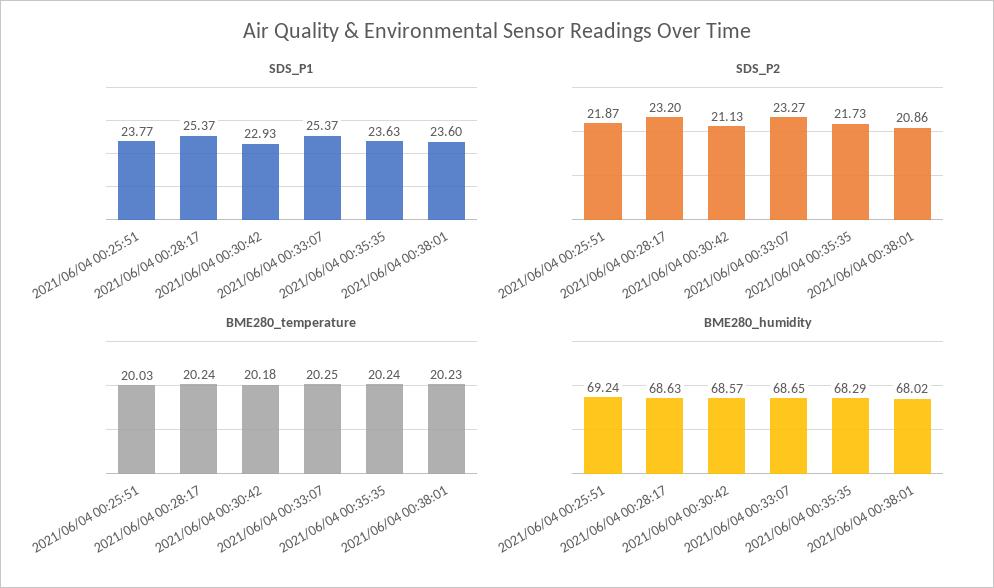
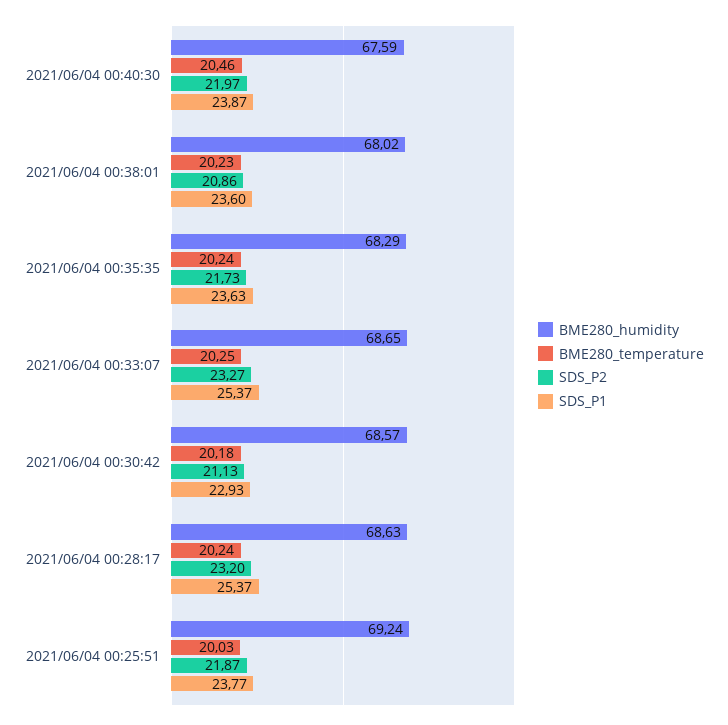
BME280_humidity, 2021/06/04 00:40:30: none -> 67.59
BME280_temperature, 2021/06/04 00:40:30: none -> 20.46
SDS_P2, 2021/06/04 00:40:30: none -> 21.97
SDS_P1, 2021/06/04 00:40:30: none -> 23.87

